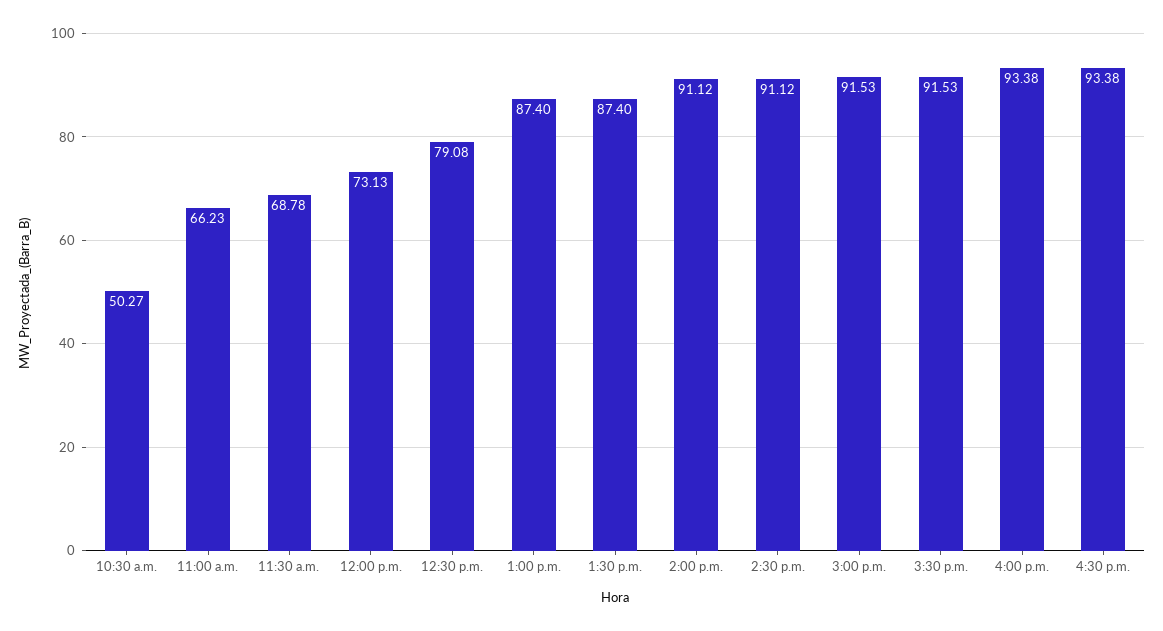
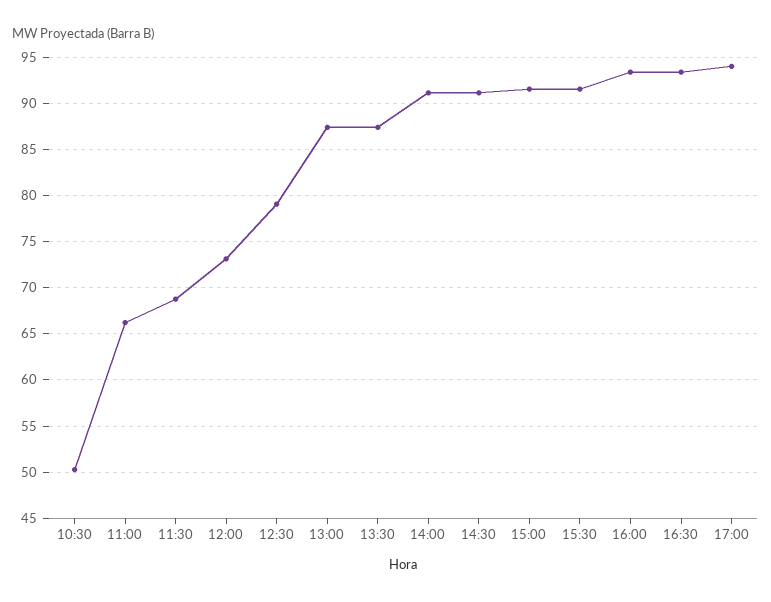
17:00: none -> 94

